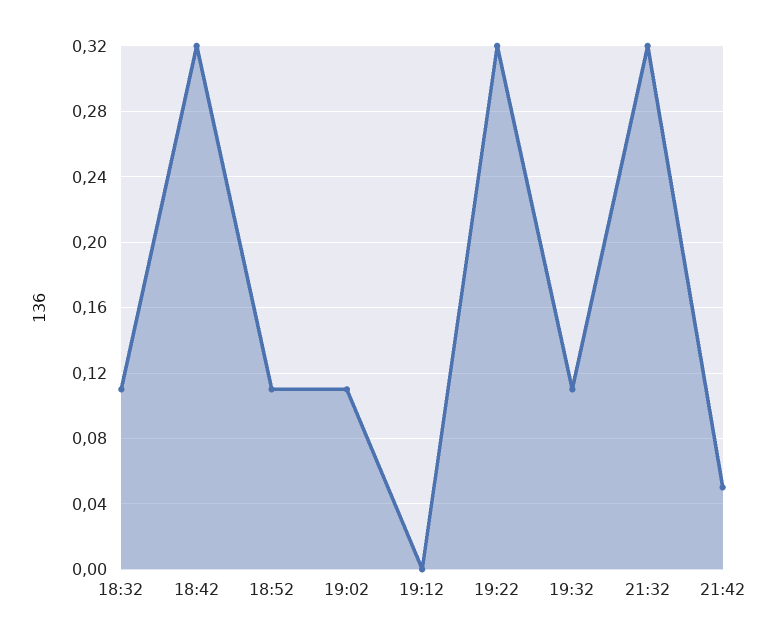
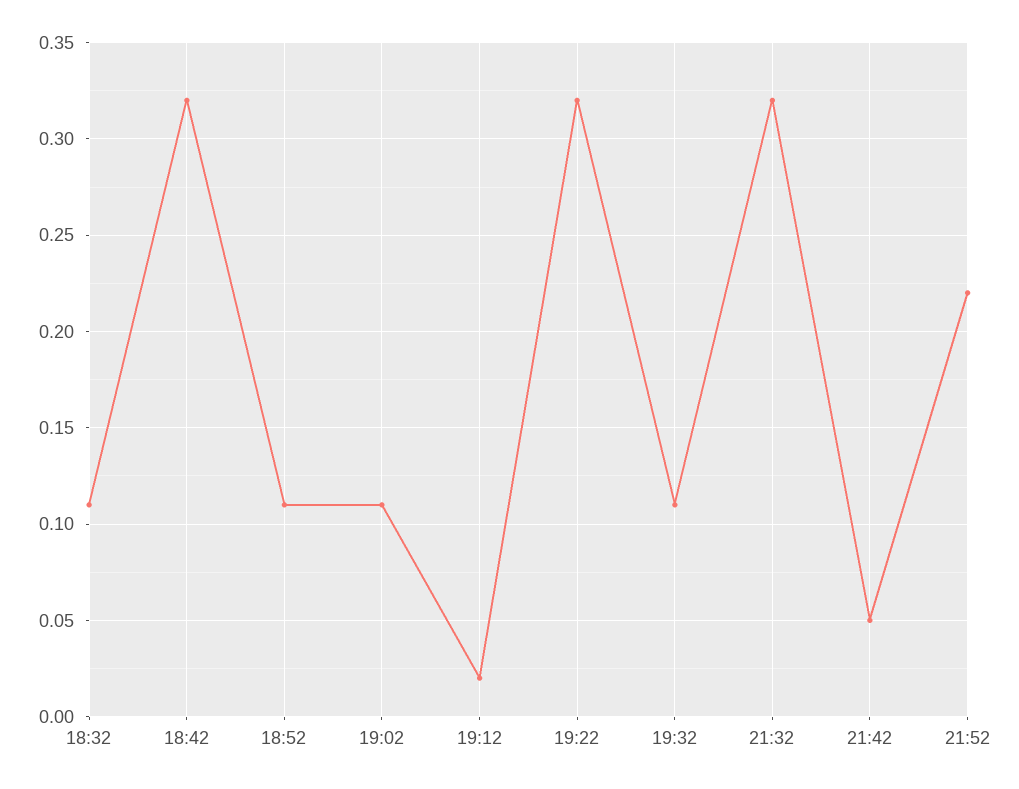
19:12: 0 -> 0.02
21:52: none -> 0.22

